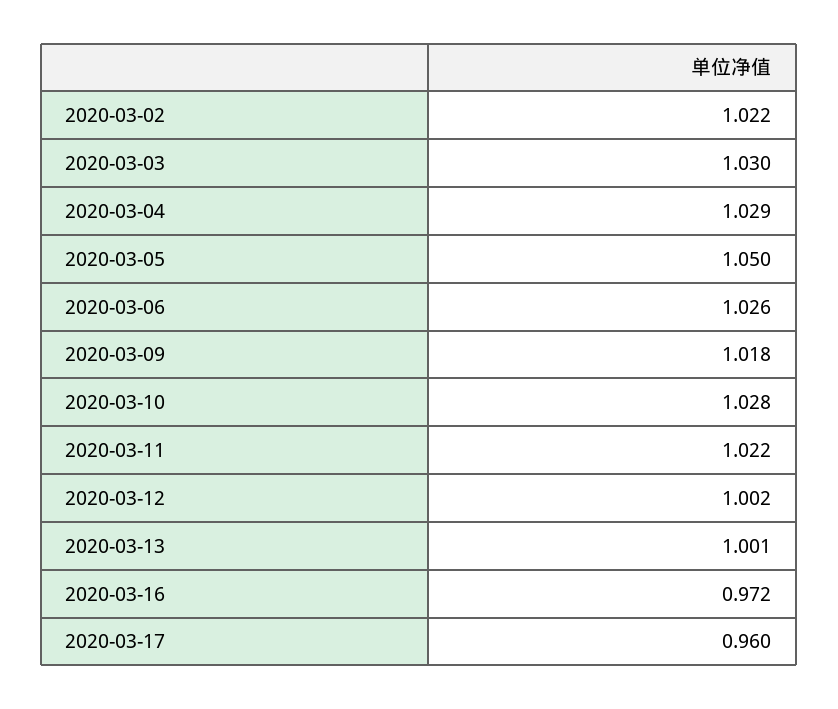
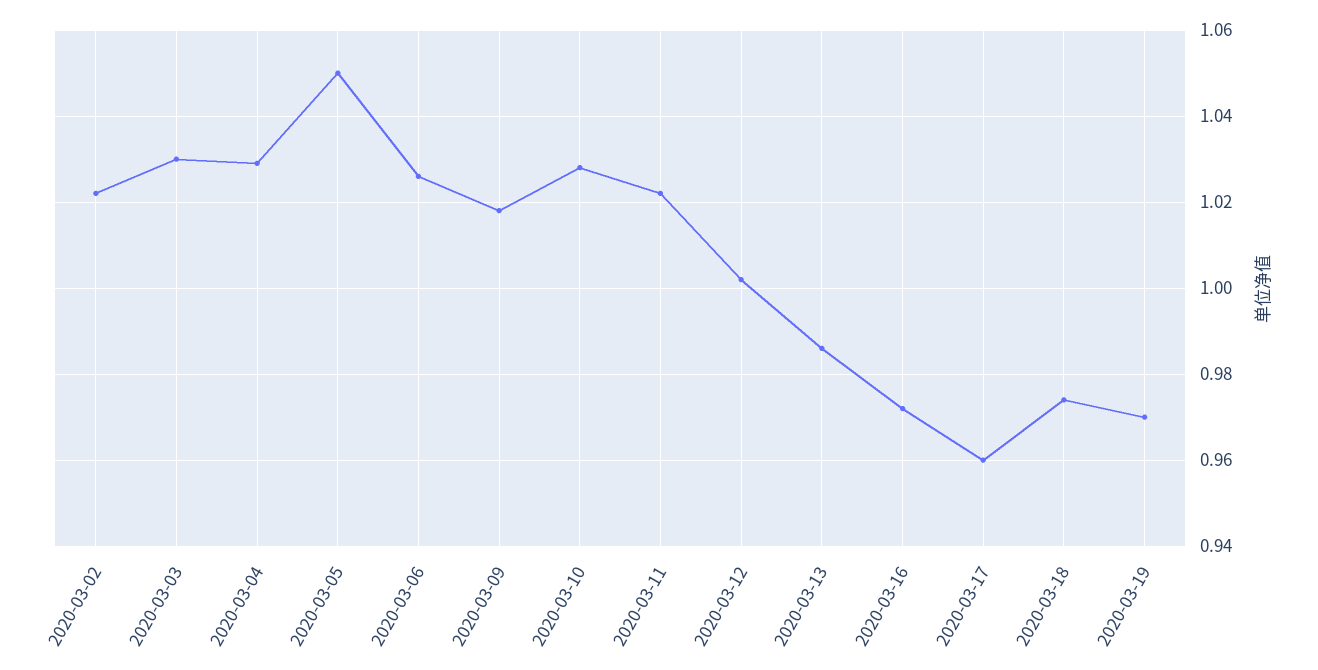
2020-03-13: 1.001 -> 0.985
2020-03-18: none -> 0.975
2020-03-19: none -> 0.97

